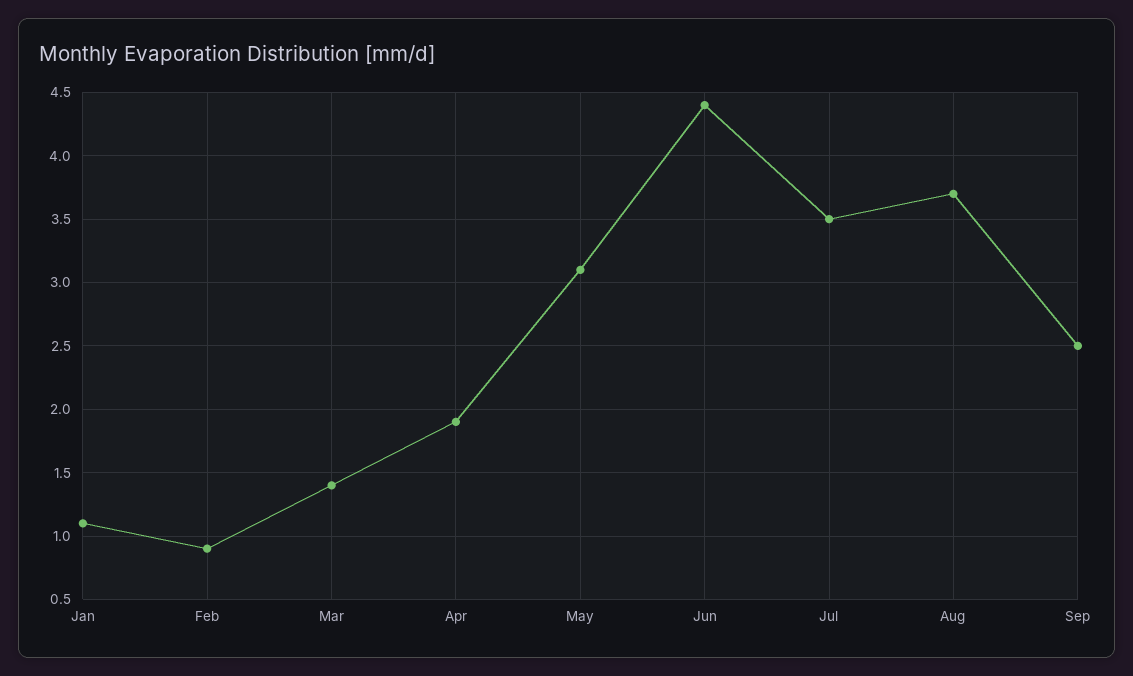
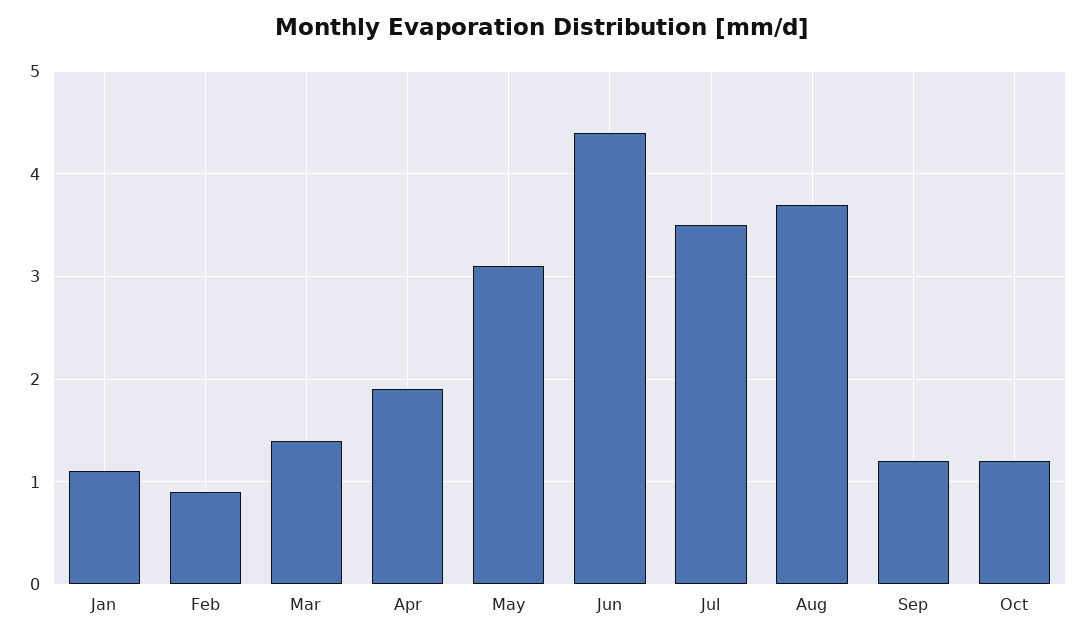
Sep: 2.5 -> 1.2
Oct: none -> 1.2

